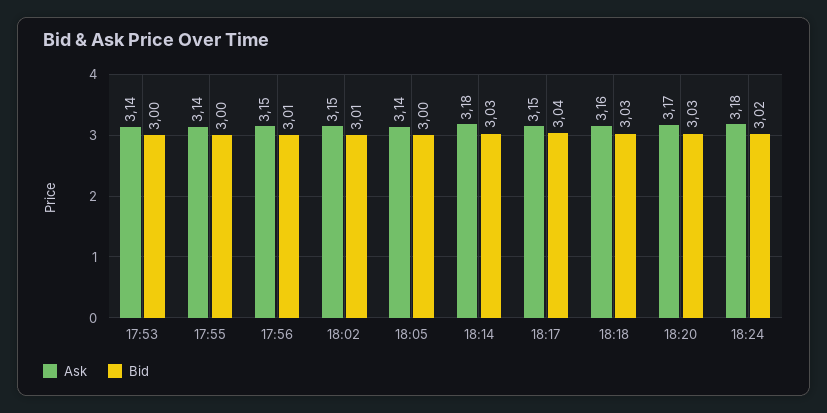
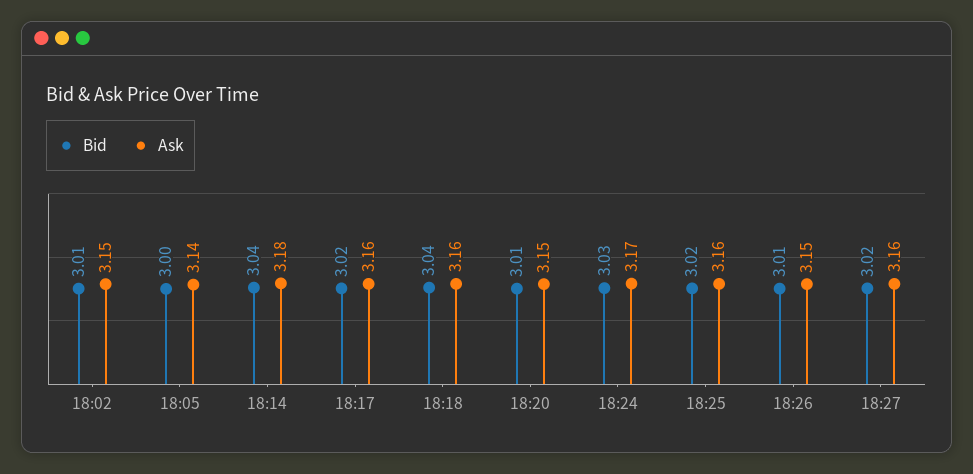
Ask, 17:53: 3.14 -> none
Bid, 17:53: 3 -> none
Ask, 17:55: 3.14 -> none
Bid, 17:55: 3 -> none
Ask, 17:56: 3.15 -> none
Bid, 17:56: 3.01 -> none
Bid, 18:14: 3.03 -> 3.04
Ask, 18:17: 3.15 -> 3.16
Bid, 18:17: 3.04 -> 3.02
Bid, 18:18: 3.03 -> 3.04
Ask, 18:20: 3.17 -> 3.15
Bid, 18:20: 3.03 -> 3.01
Ask, 18:24: 3.18 -> 3.17
Bid, 18:24: 3.02 -> 3.03
Bid, 18:25: none -> 3.02
Ask, 18:25: none -> 3.16
Bid, 18:26: none -> 3.01
Ask, 18:26: none -> 3.15
Bid, 18:27: none -> 3.02
Ask, 18:27: none -> 3.16

